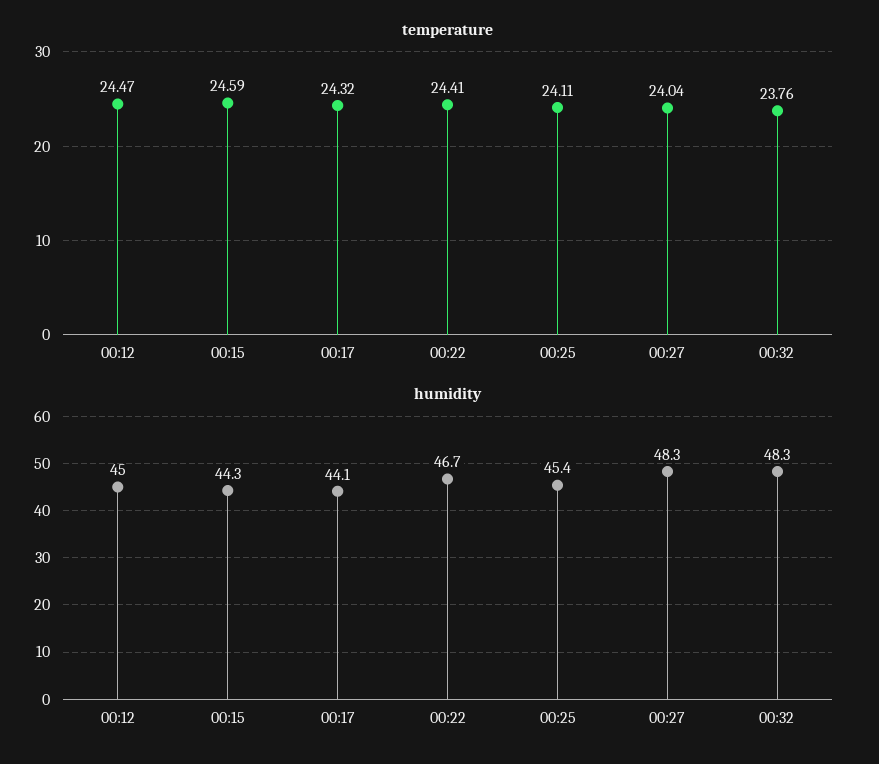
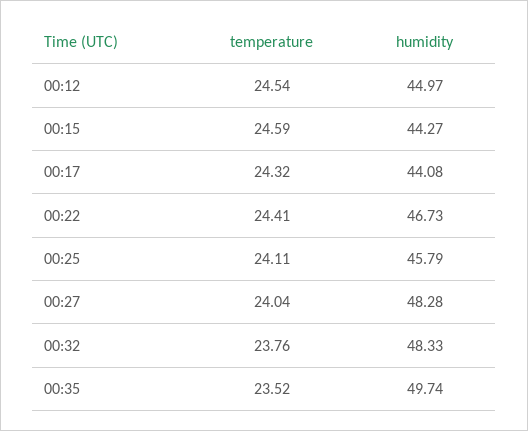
temperature, 00:12: 24.47 -> 24.54
humidity, 00:25: 45.4 -> 45.79
temperature, 00:35: none -> 23.52
humidity, 00:35: none -> 49.74

